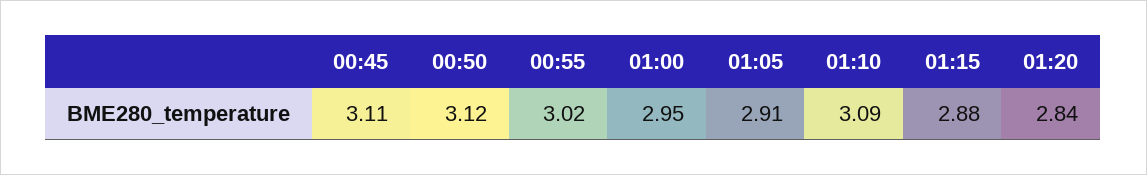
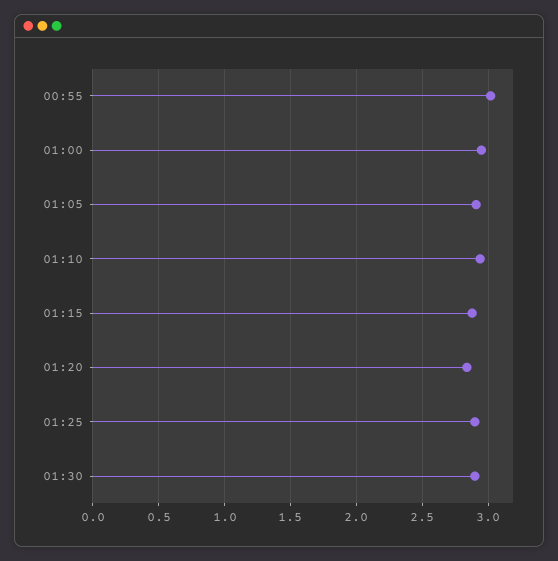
00:45: 3.11 -> none
00:50: 3.12 -> none
01:10: 3.09 -> 2.95
01:25: none -> 2.9
01:30: none -> 2.9

